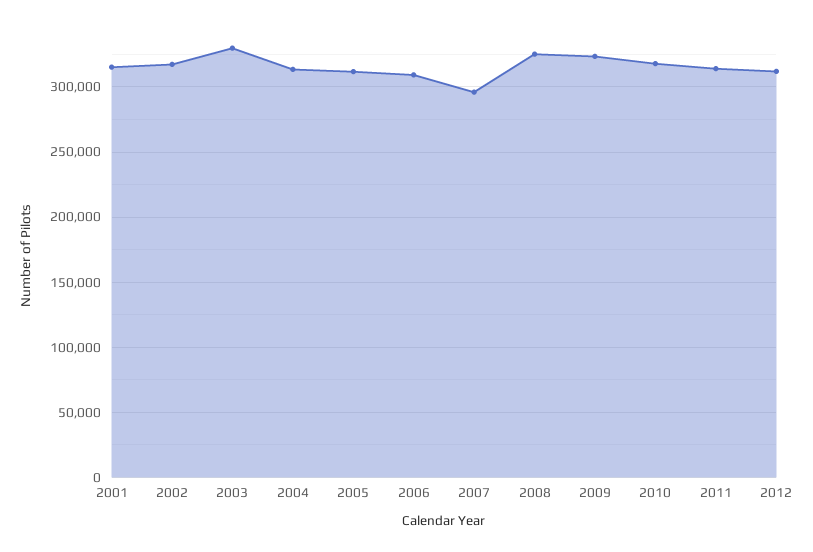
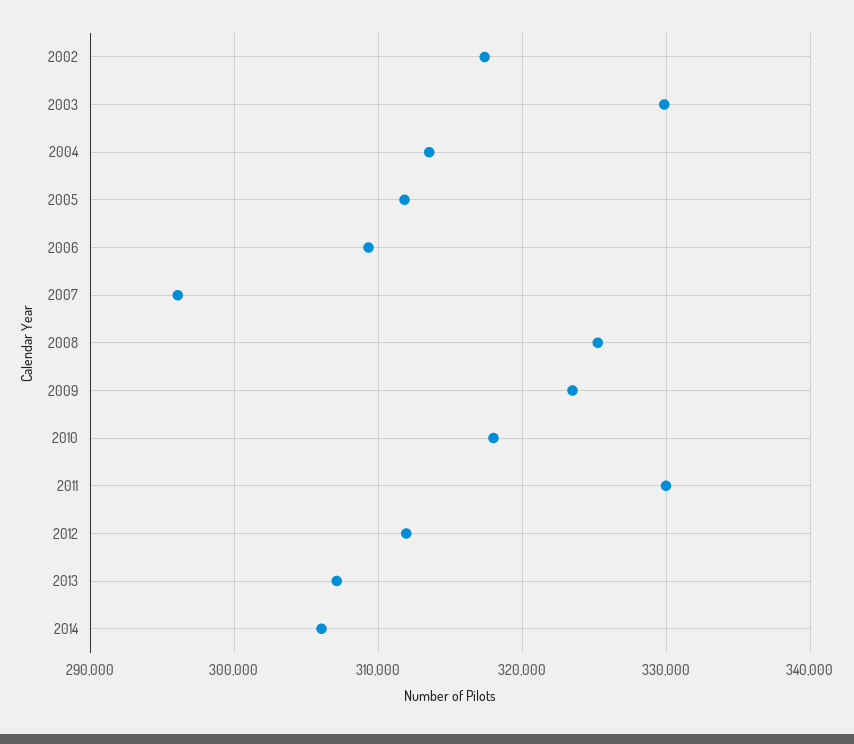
2001: 315000 -> none
2011: 315000 -> 330000
2013: none -> 307000
2014: none -> 306000

